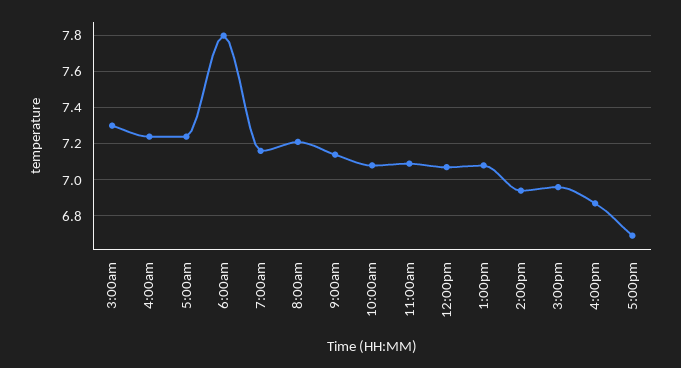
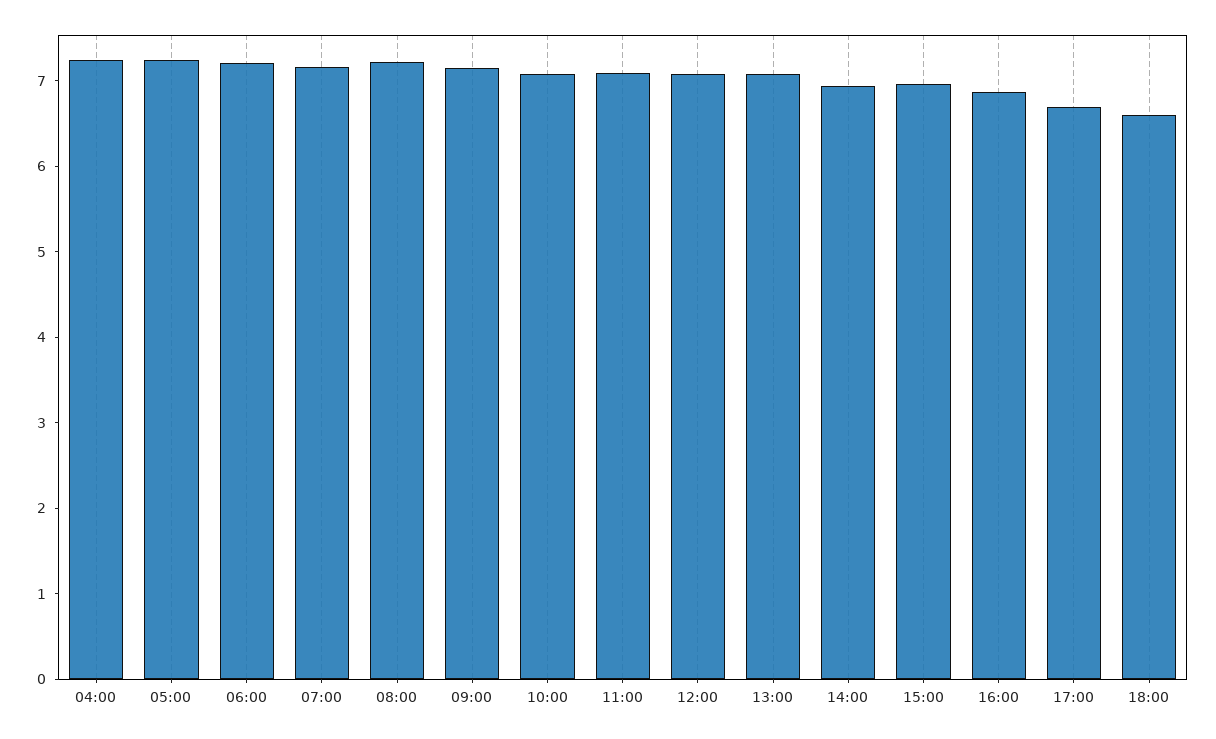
3:00am: 7.3 -> none
6:00am: 7.8 -> 7.2
18:00: none -> 6.6

